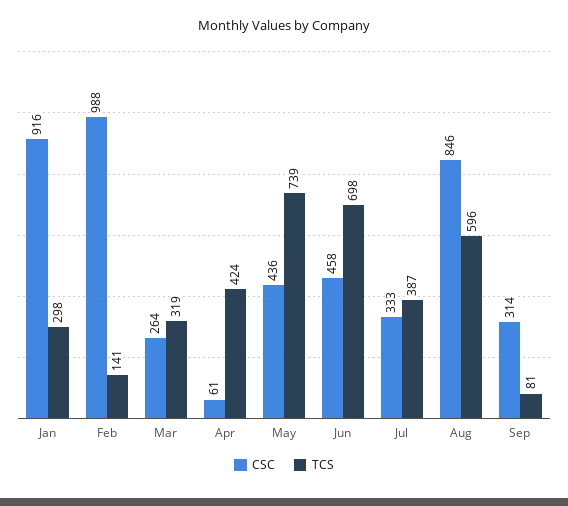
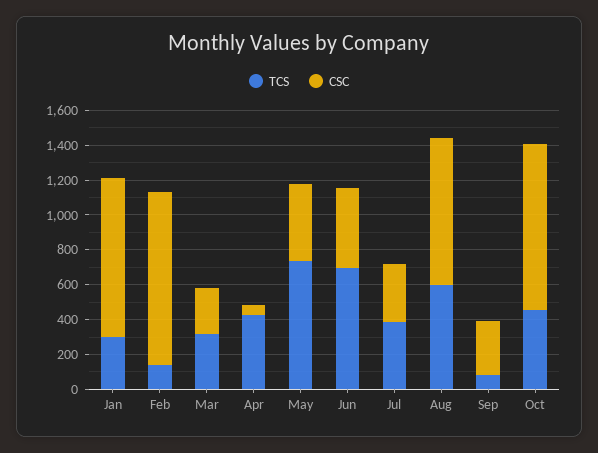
TCS, Oct: none -> 450
CSC, Oct: none -> 950

